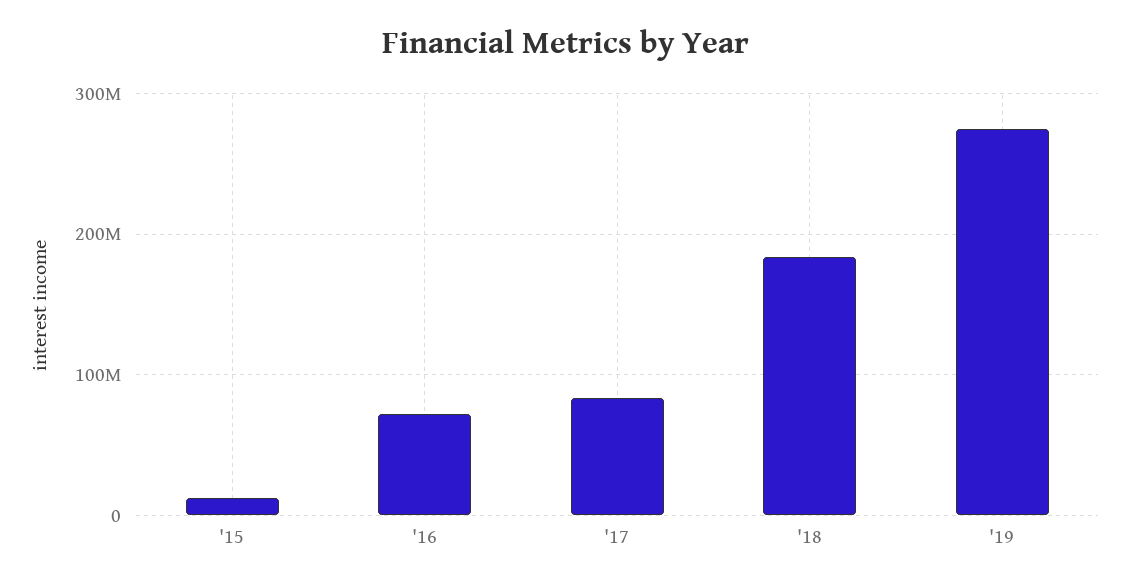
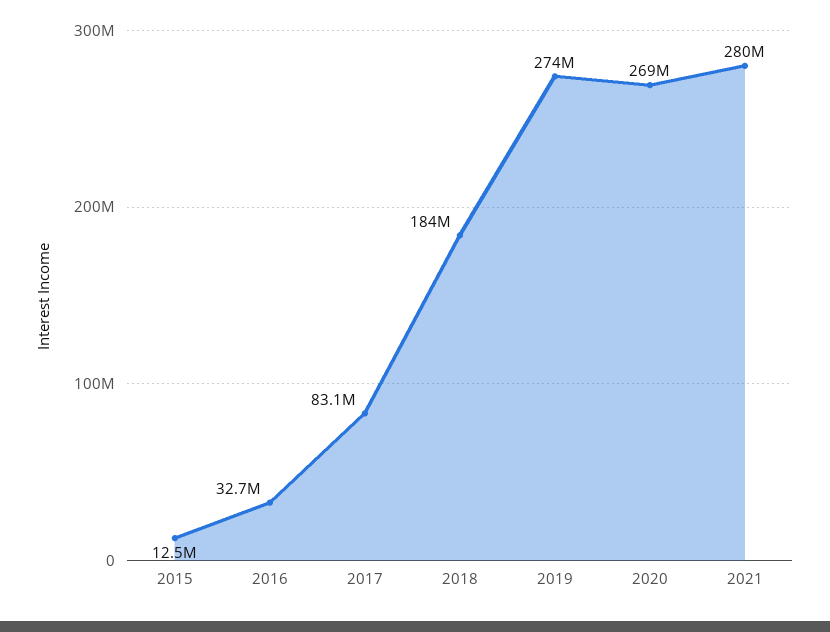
'16: 70000000 -> 32700000
2020: none -> 269000000
2021: none -> 280000000

